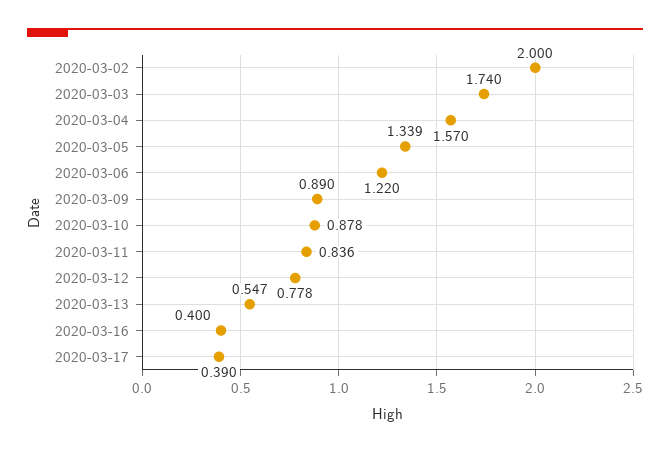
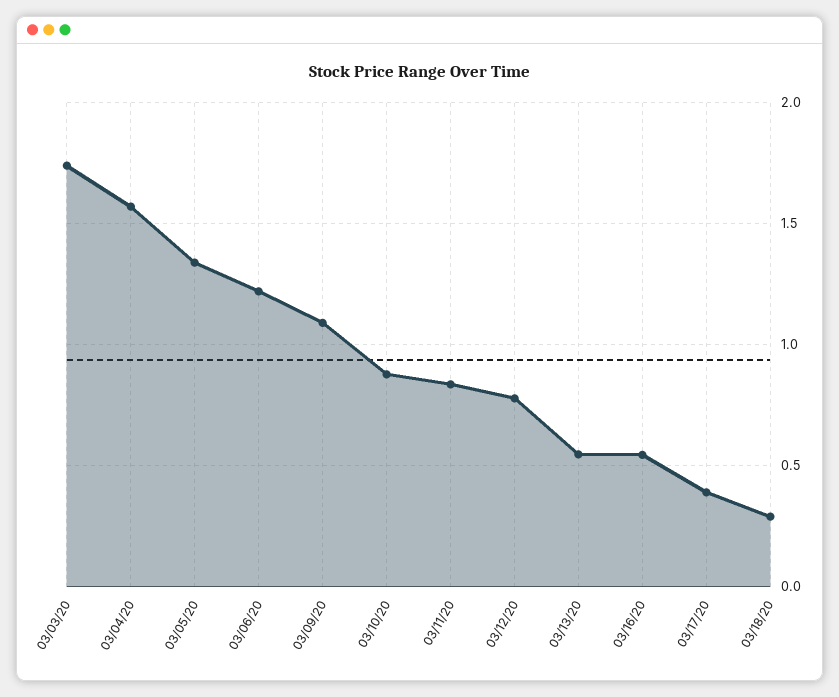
2020-03-02: 2 -> none
2020-03-09: 0.89 -> 1.1
2020-03-16: 0.4 -> 0.55
03/18/20: none -> 0.3

